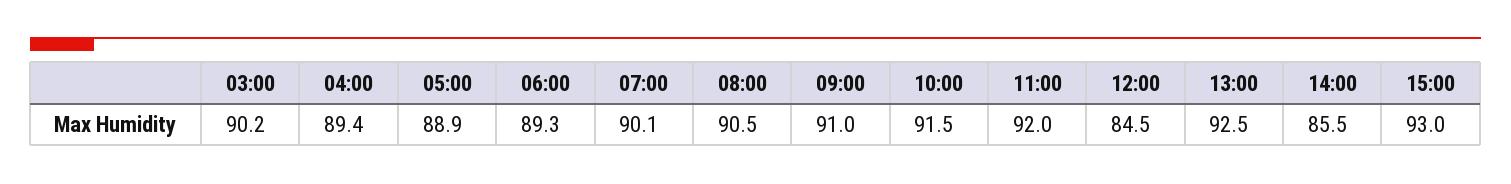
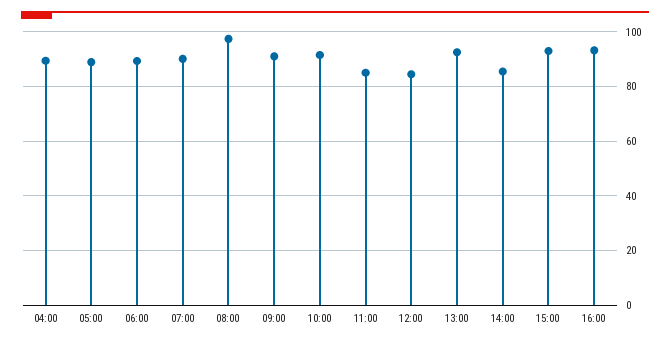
03:00: 90.2 -> none
08:00: 90.5 -> 97.5
11:00: 92 -> 85
16:00: none -> 92.5

